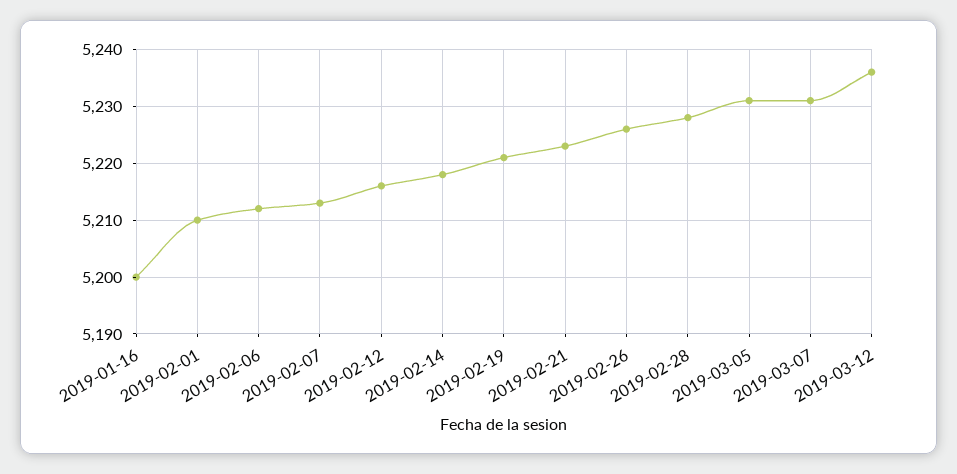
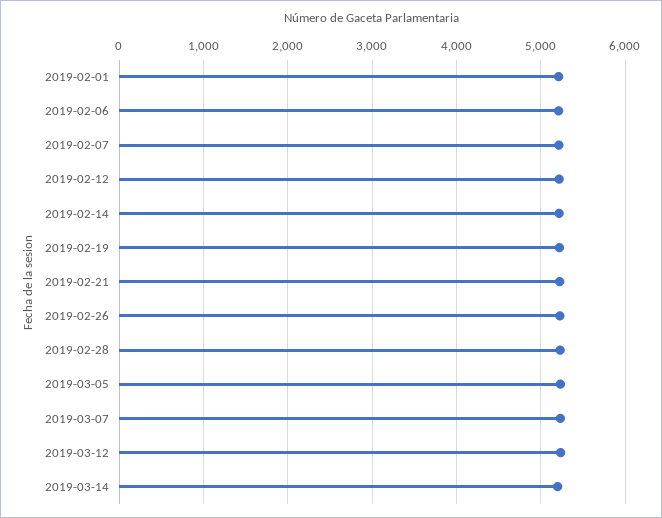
2019-01-16: 5200 -> none
2019-03-14: none -> 5200

